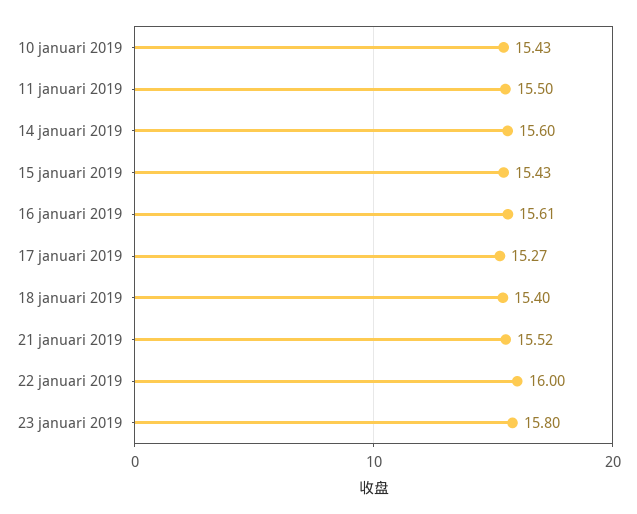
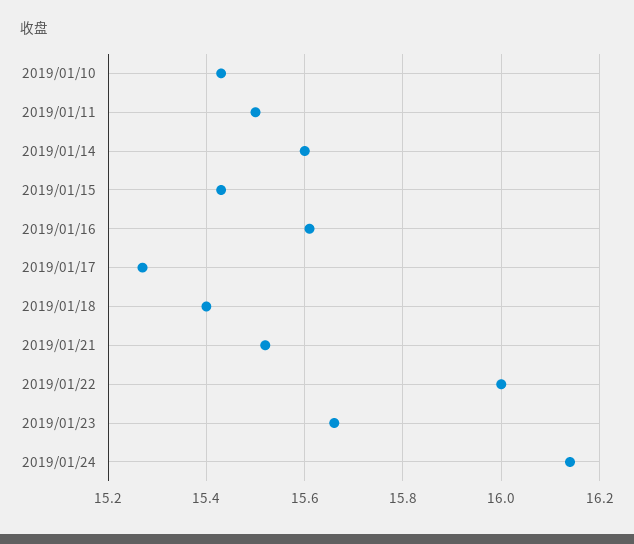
23 januari 2019: 15.8 -> 15.65
2019/01/24: none -> 16.15

